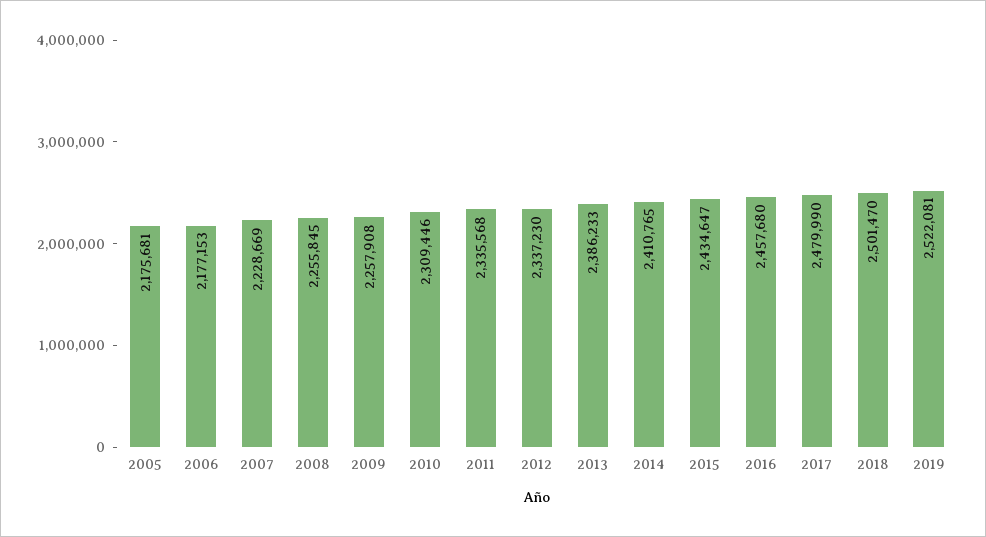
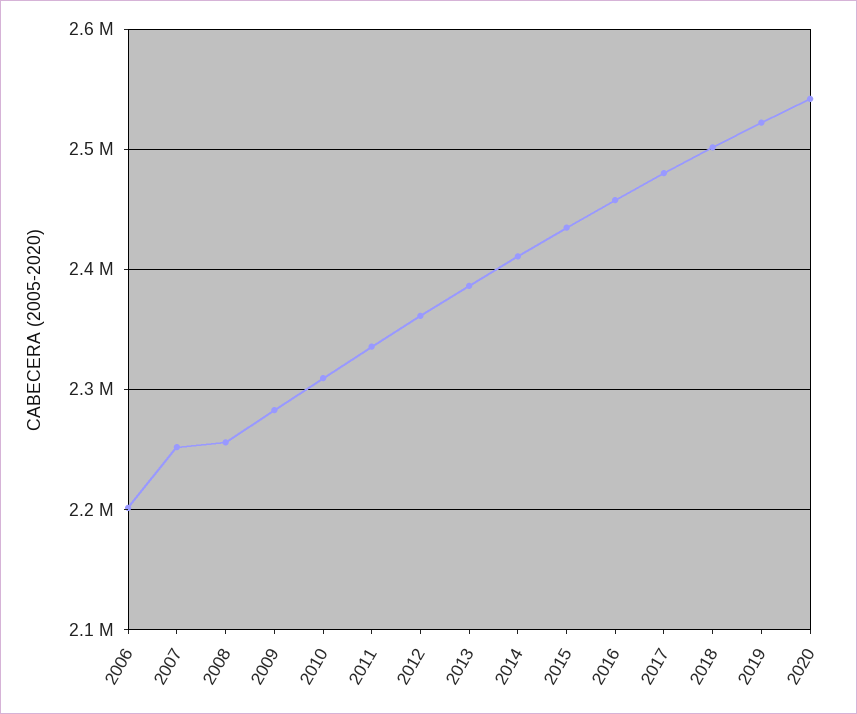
2005: 2175681 -> none
2006: 2177153 -> 2200000
2007: 2228669 -> 2250000
2009: 2257908 -> 2280000
2012: 2337230 -> 2360000
2020: none -> 2540000

